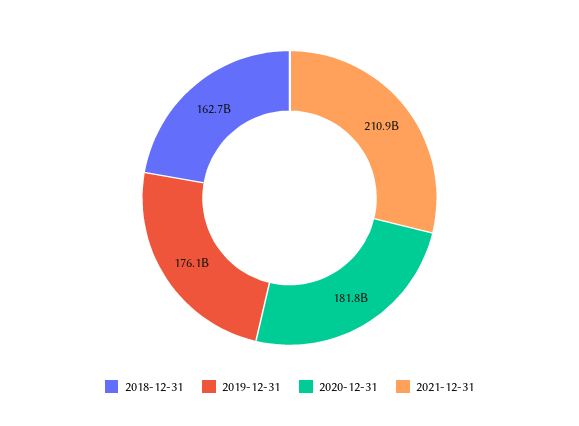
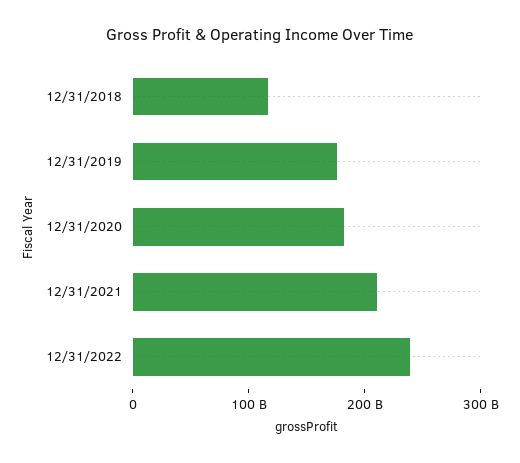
2018-12-31: 162700000000 -> 120000000000
12/31/2022: none -> 240000000000

